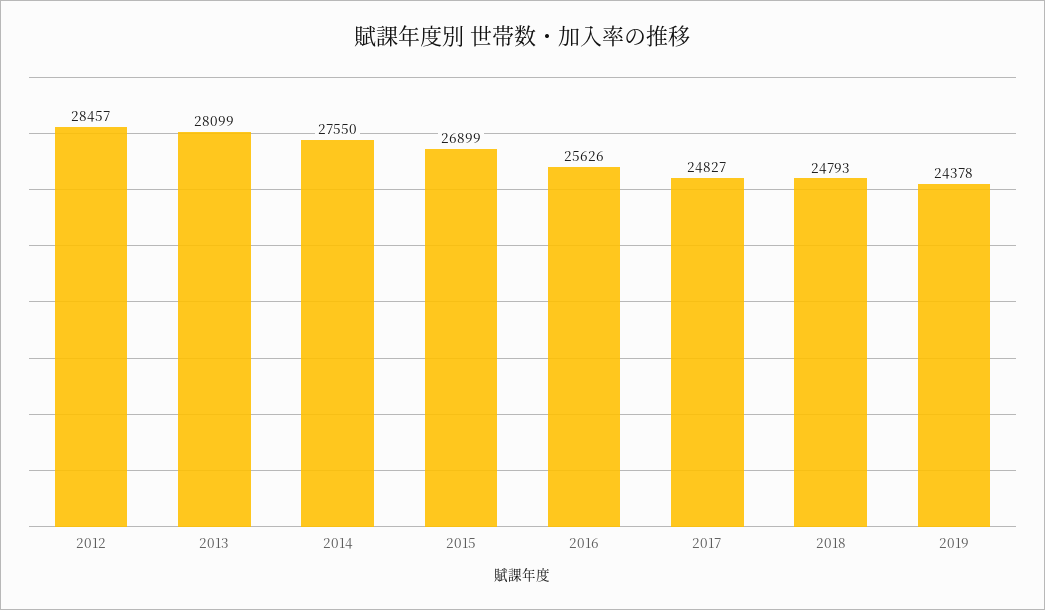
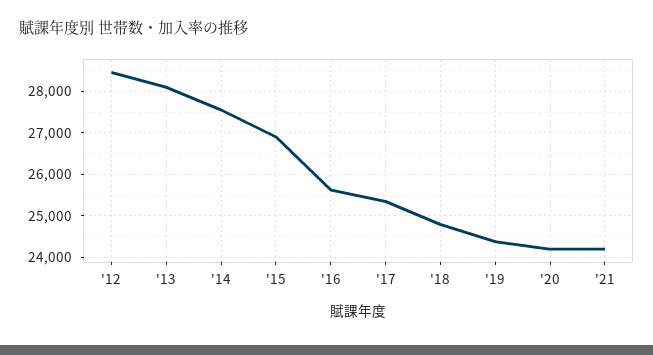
2017: 24827 -> 25400
'20: none -> 24200
'21: none -> 24200

